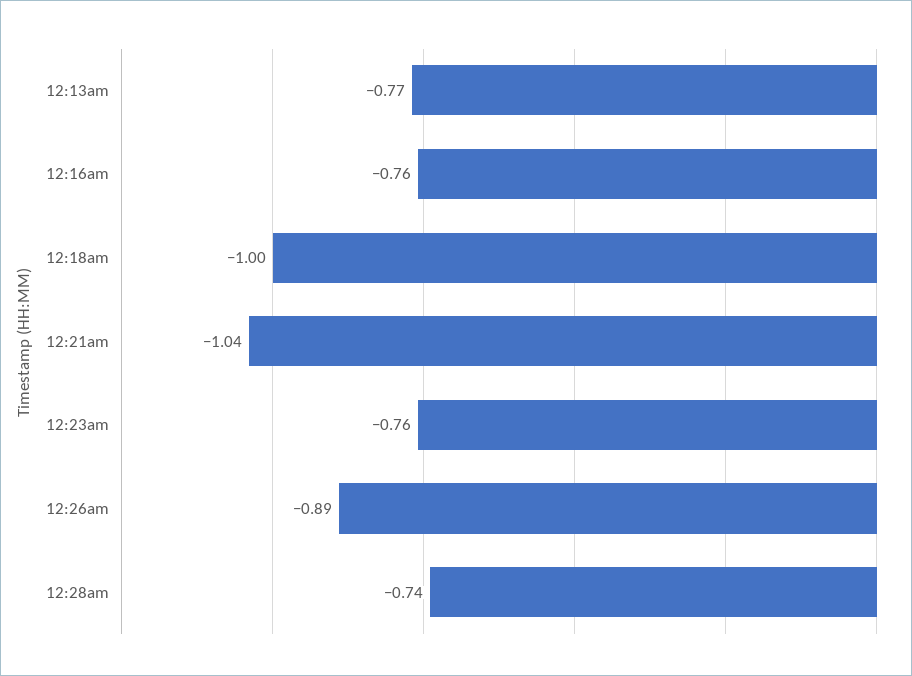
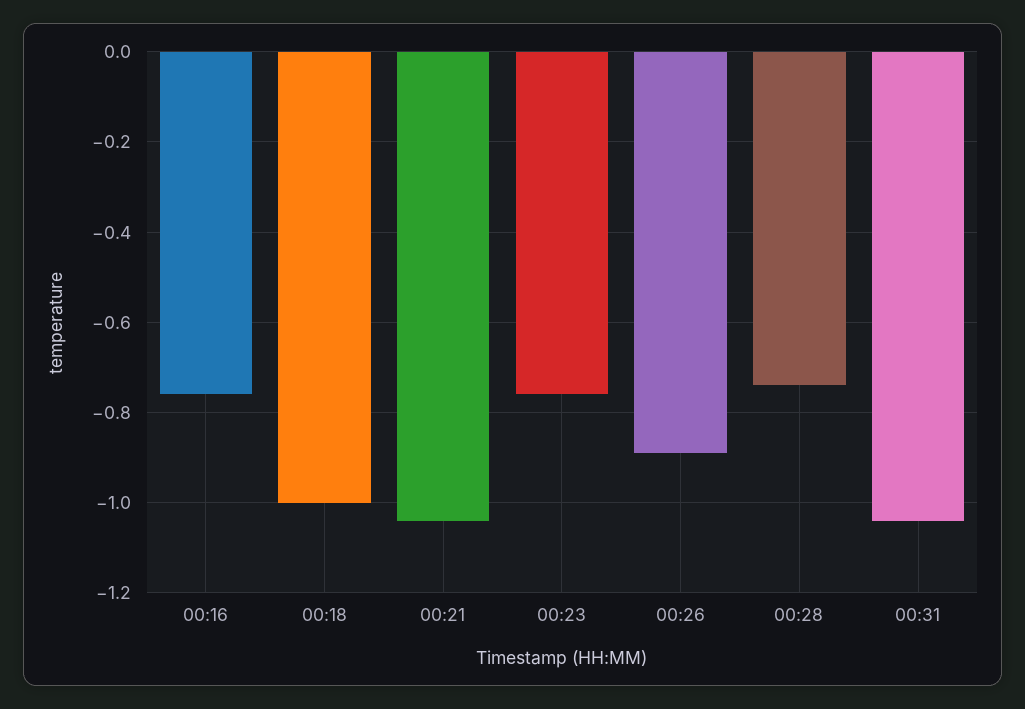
12:13am: -0.77 -> none
00:31: none -> -1.05

